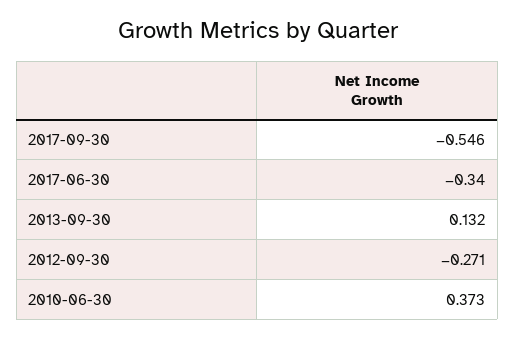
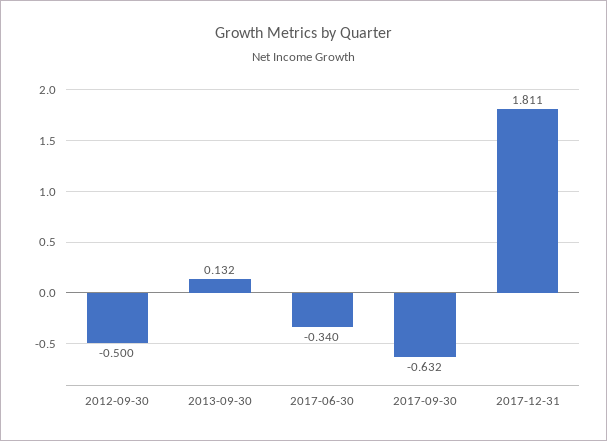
2017-09-30: -0.546 -> -0.632
2012-09-30: -0.271 -> -0.5
2010-06-30: 0.373 -> none
2017-12-31: none -> 1.811

